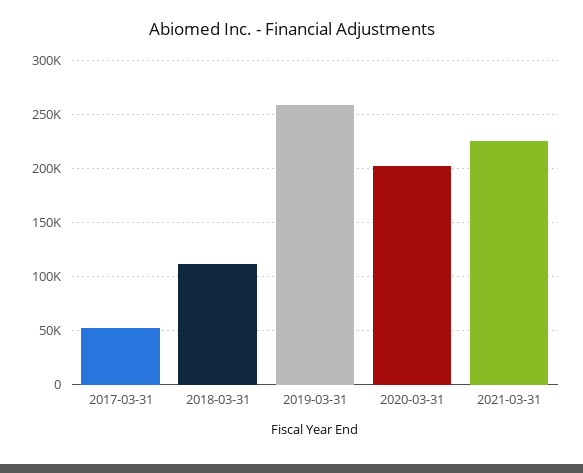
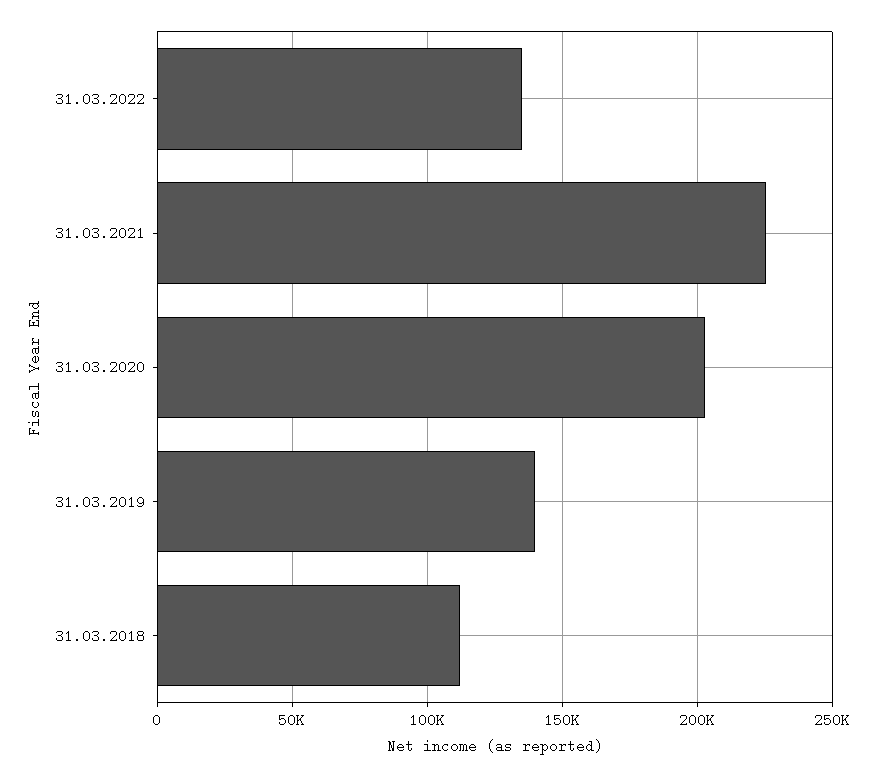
2017-03-31: 50000 -> none
2019-03-31: 260000 -> 140000
31.03.2022: none -> 135000

